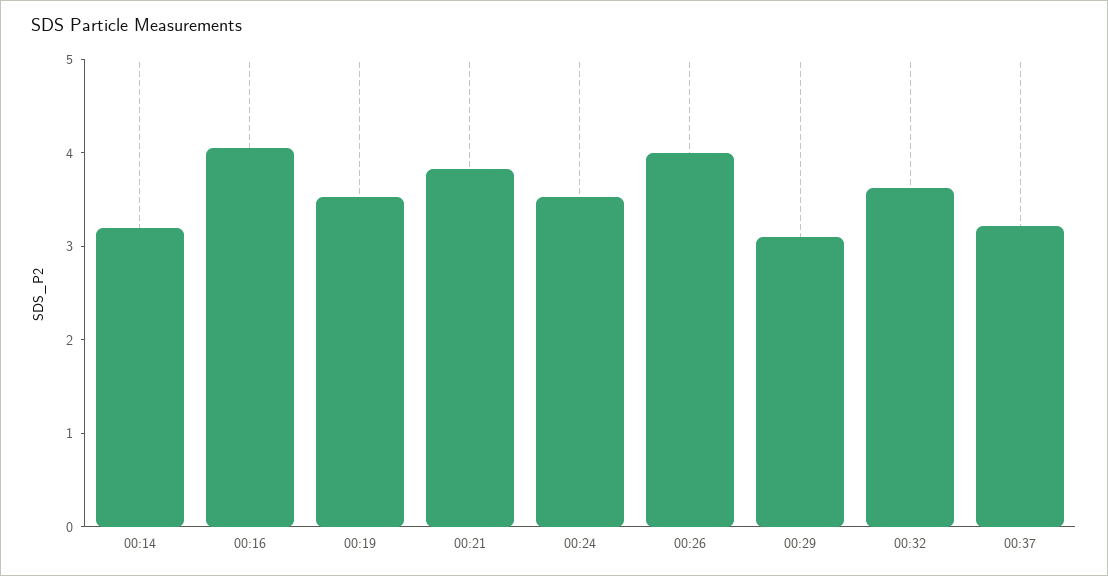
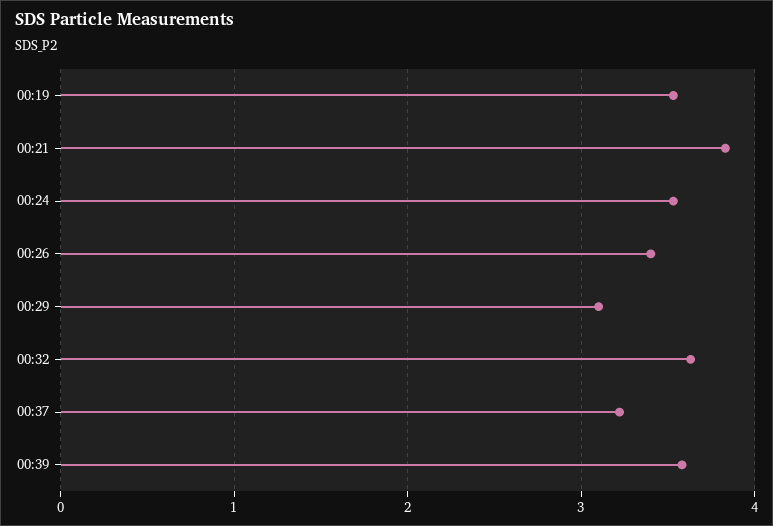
00:14: 3.2 -> none
00:16: 4 -> none
00:26: 4 -> 3.4
00:39: none -> 3.6

